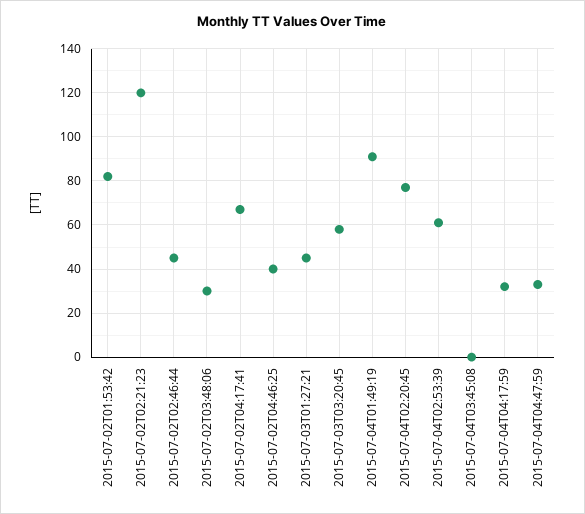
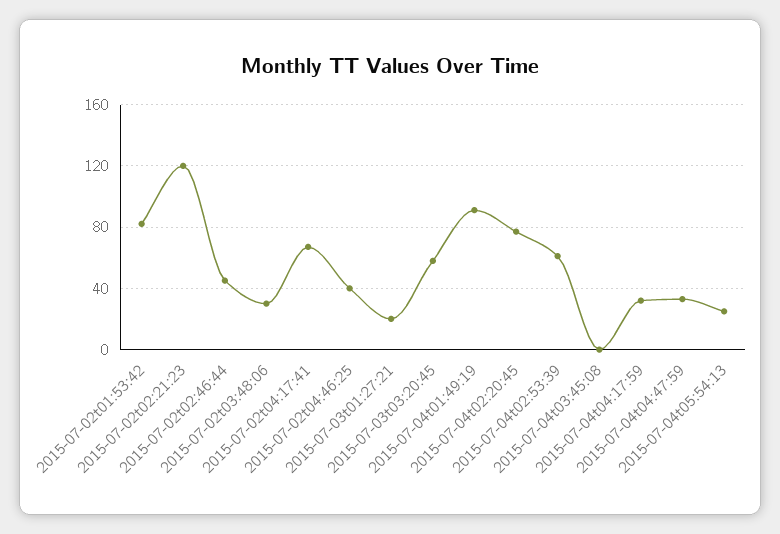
2015-07-03T01:27:21: 45 -> 20
2015-07-04t05:54:13: none -> 25

